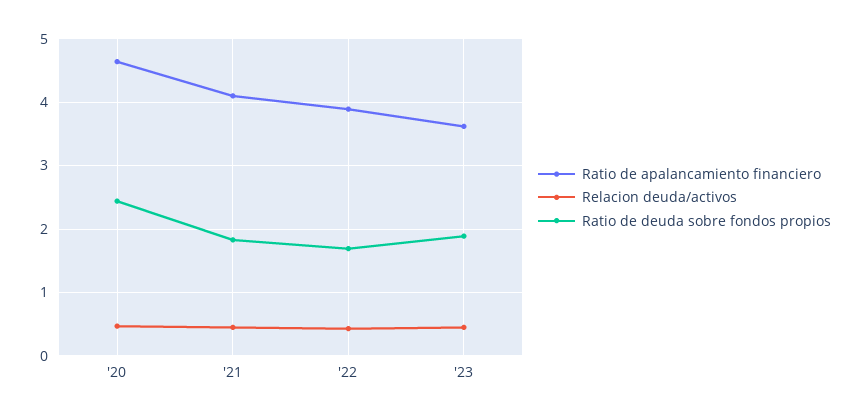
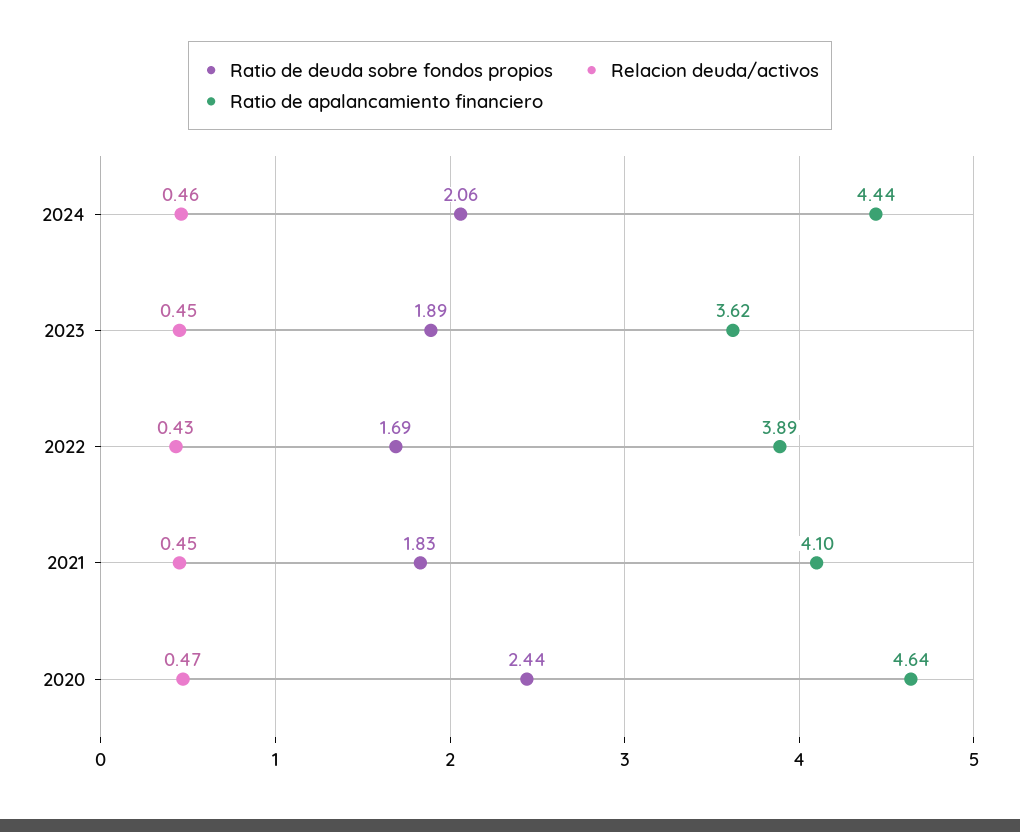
Ratio de deuda sobre fondos propios, 2024: none -> 2.06
Relacion deuda/activos, 2024: none -> 0.46
Ratio de apalancamiento financiero, 2024: none -> 4.44

